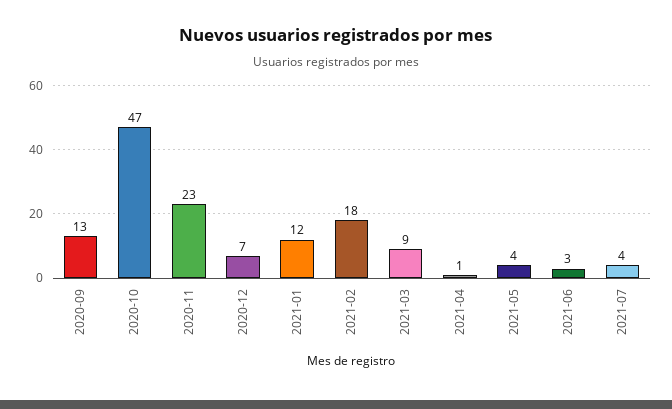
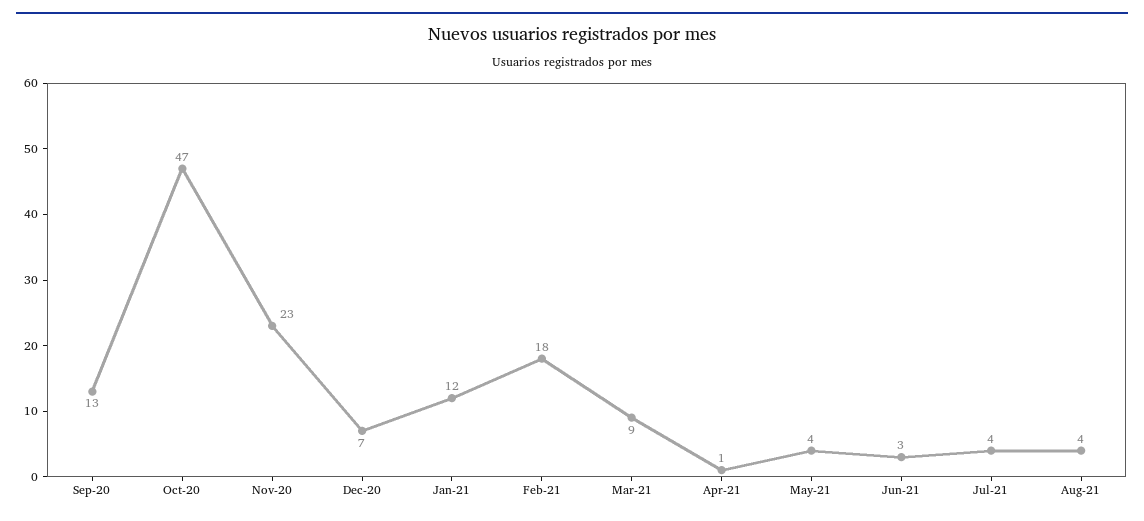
Aug-21: none -> 4

